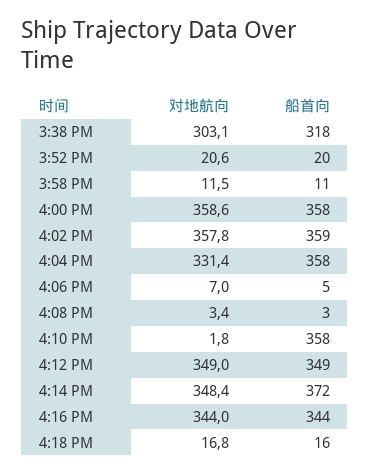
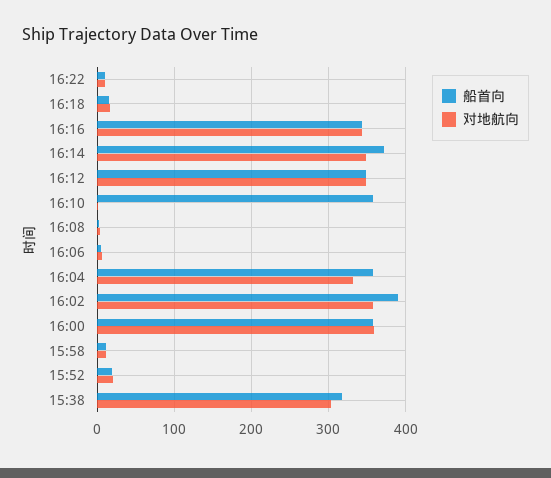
船首向, 4:02 PM: 359 -> 390
船首向, 16:22: none -> 10
对地航向, 16:22: none -> 10

